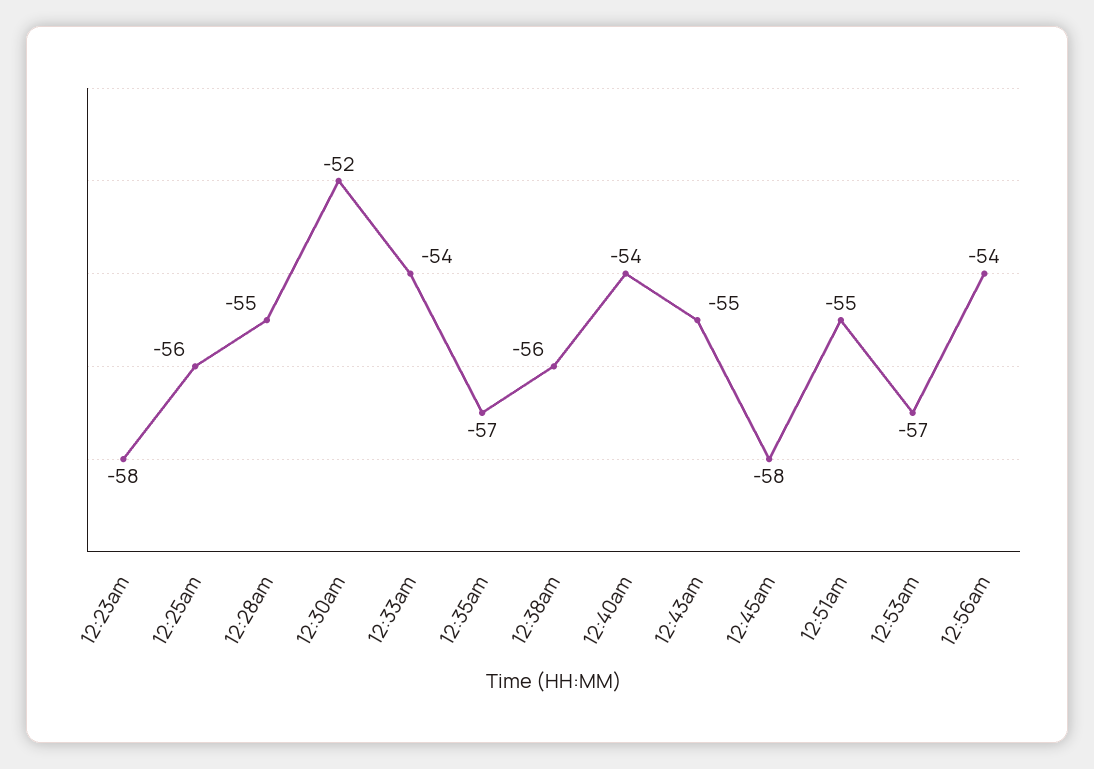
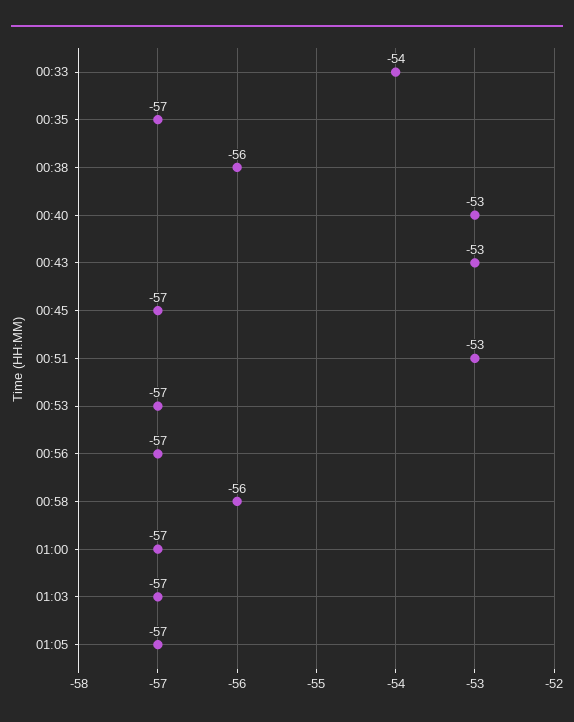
12:23am: -58 -> none
12:25am: -56 -> none
12:28am: -55 -> none
12:30am: -52 -> none
12:40am: -54 -> -53
12:43am: -55 -> -53
12:45am: -58 -> -57
12:51am: -55 -> -53
12:56am: -54 -> -57
00:58: none -> -56
01:00: none -> -57
01:03: none -> -57
01:05: none -> -57

